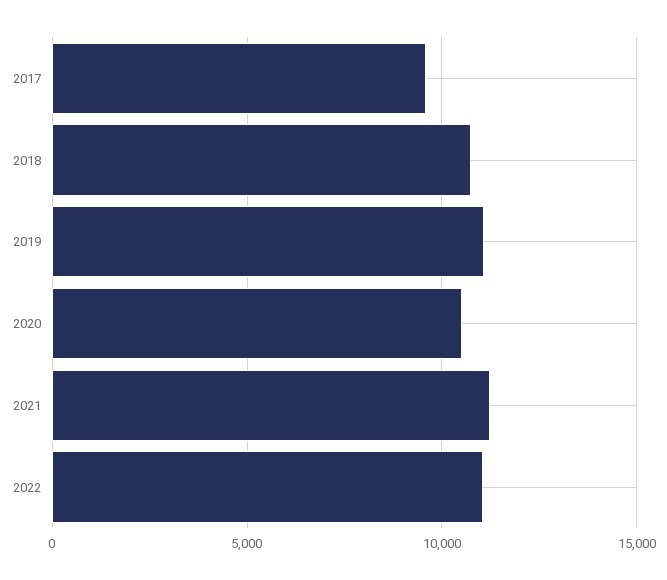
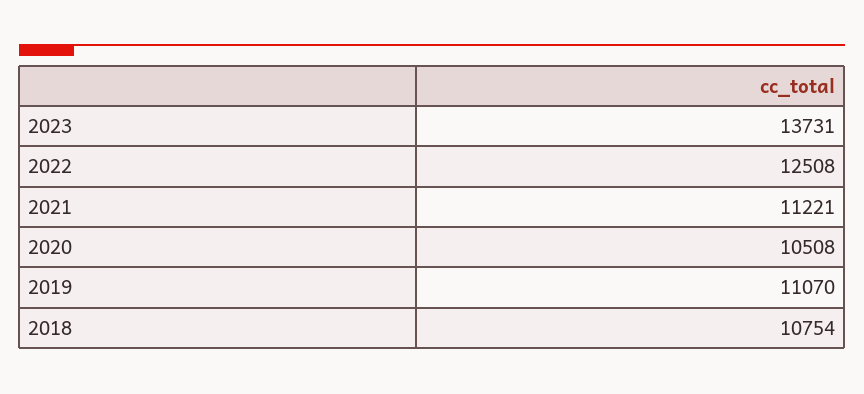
2017: 9500 -> none
2022: 11000 -> 12508
2023: none -> 13731

